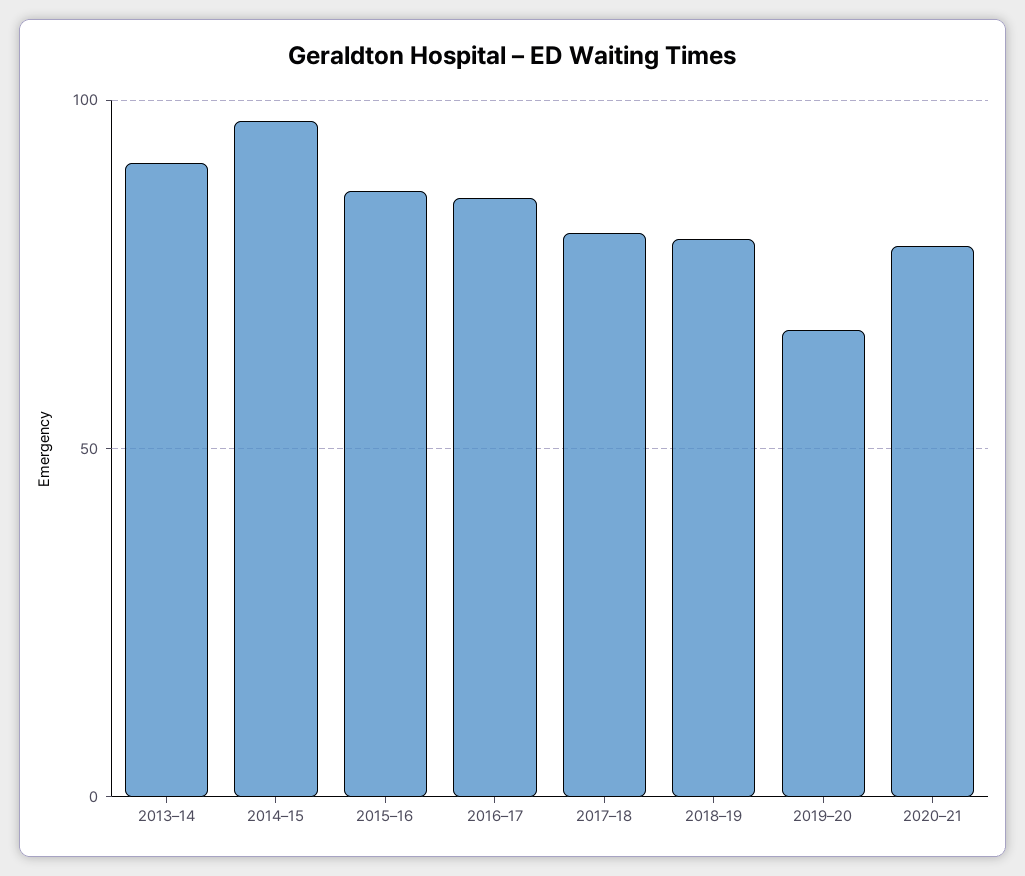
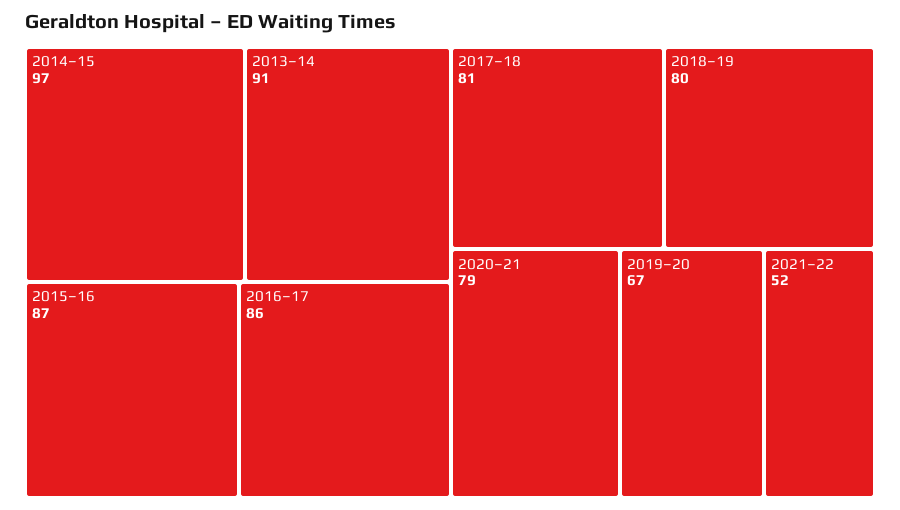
2021–22: none -> 52

